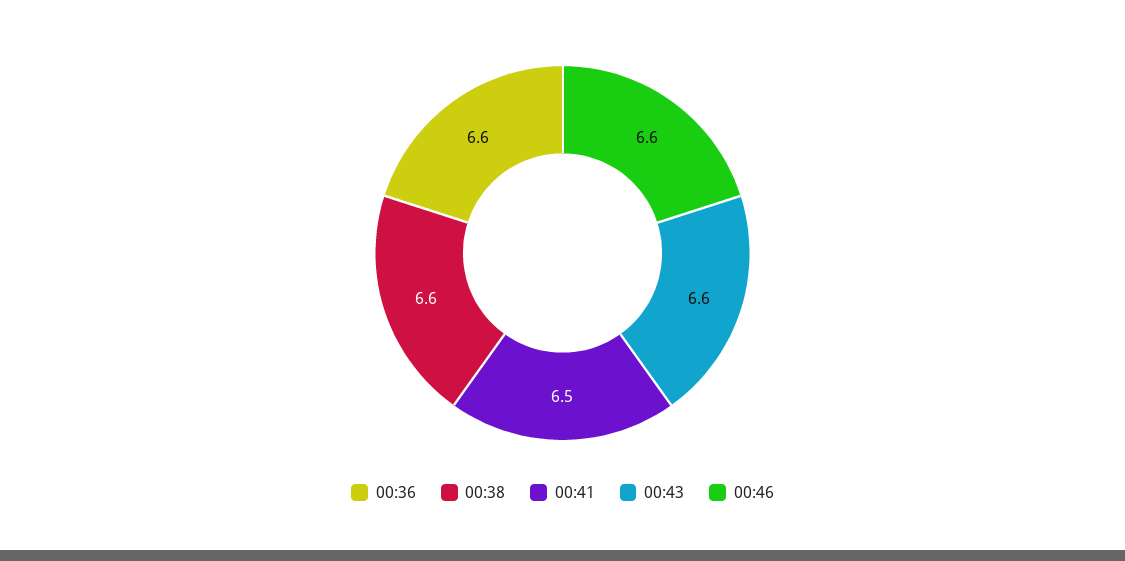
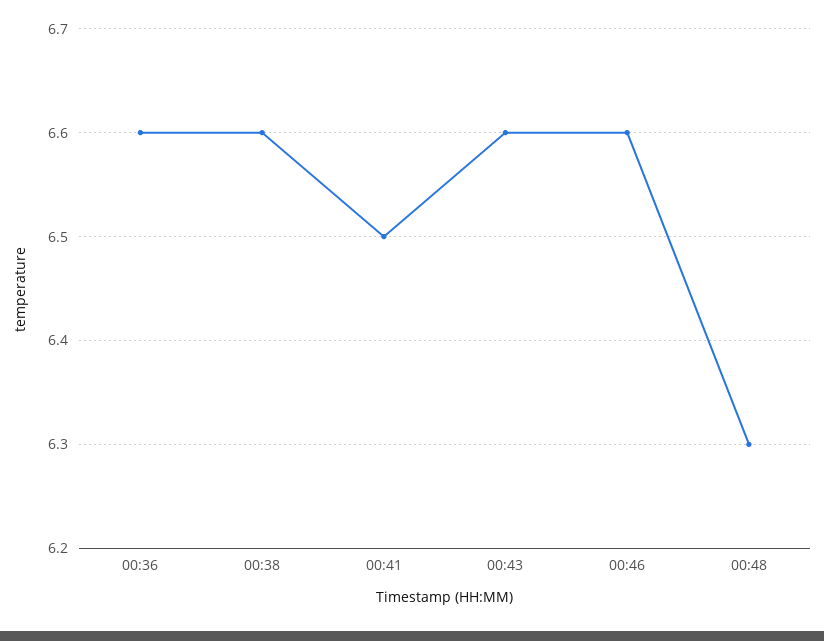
00:48: none -> 6.3

